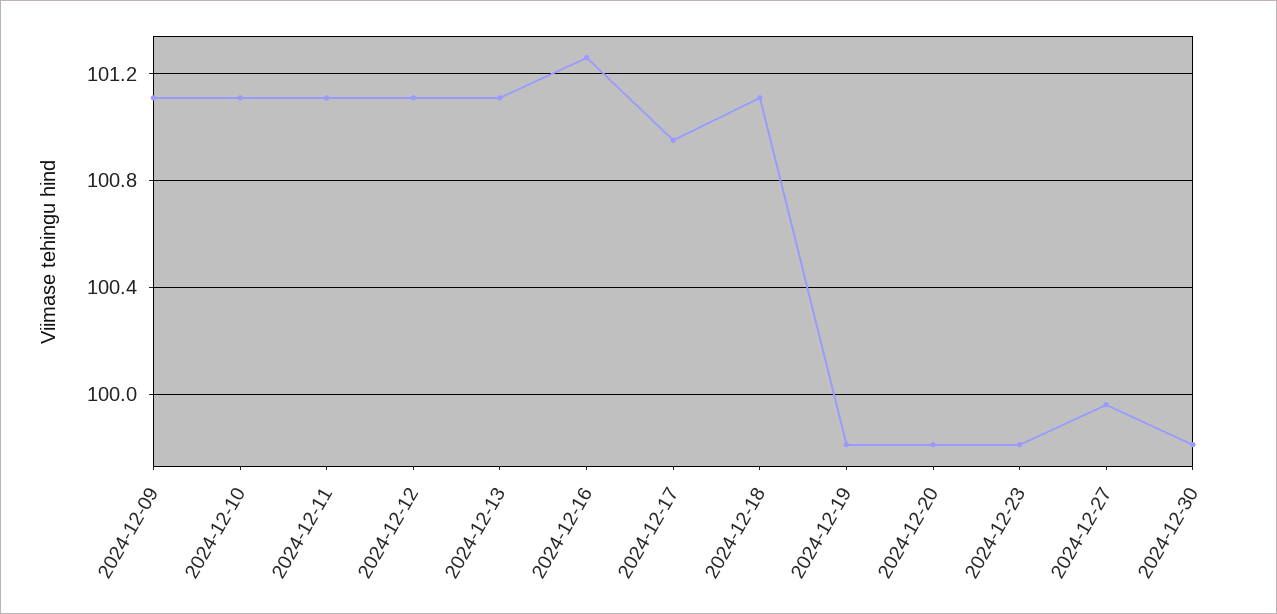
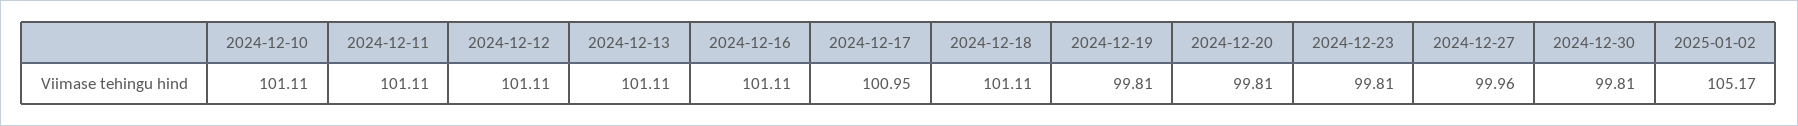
2024-12-09: 101.1 -> none
2024-12-16: 101.25 -> 101.11
2025-01-02: none -> 105.17

